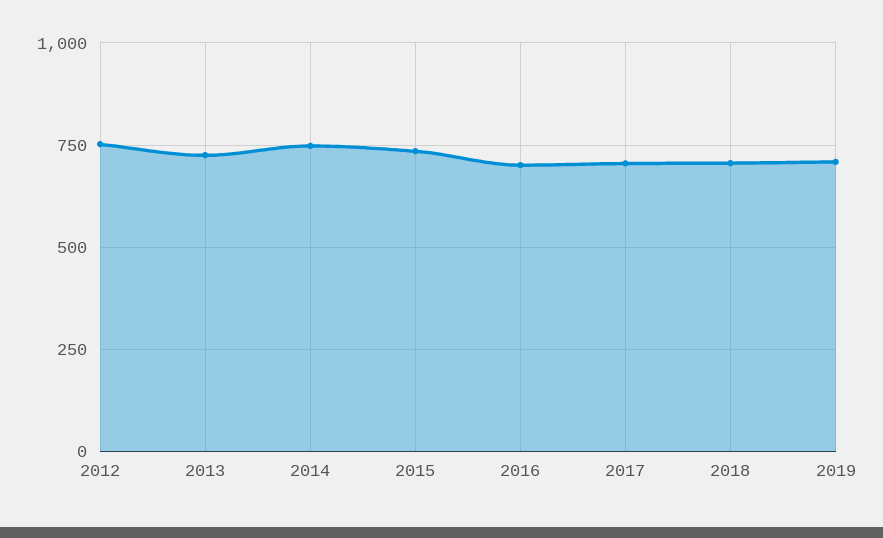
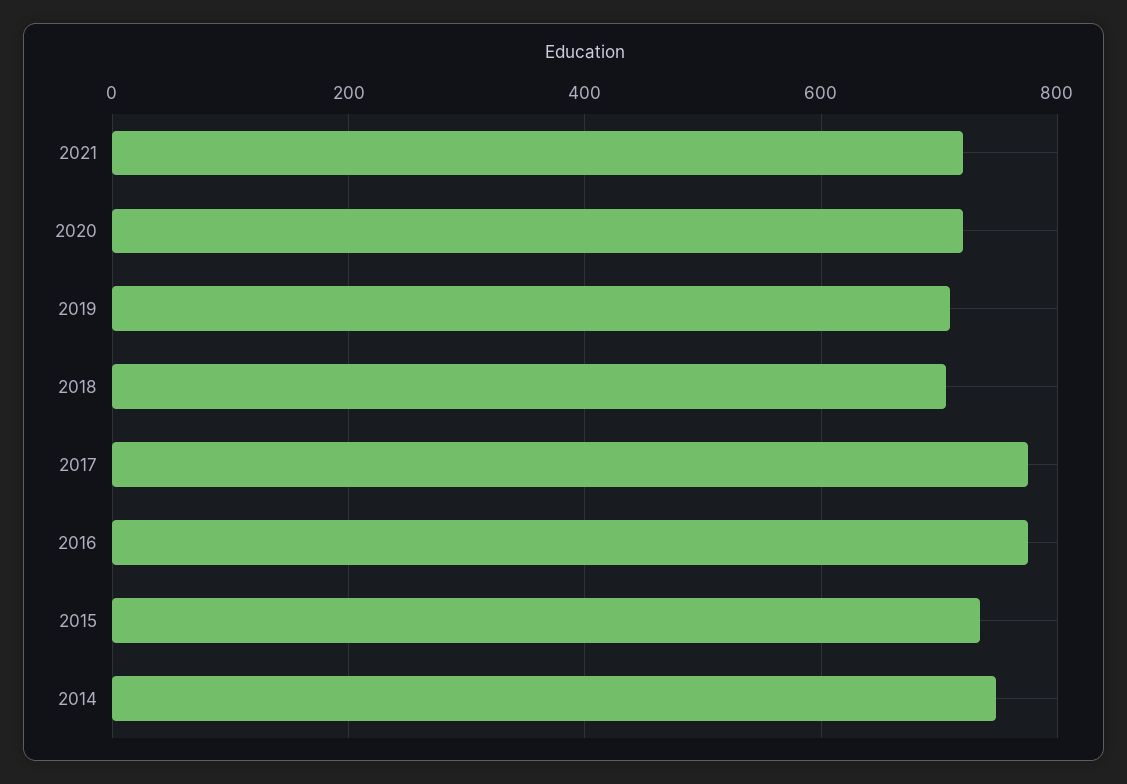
2012: 750 -> none
2013: 725 -> none
2016: 700 -> 780
2017: 700 -> 780
2021: none -> 720
2020: none -> 720

